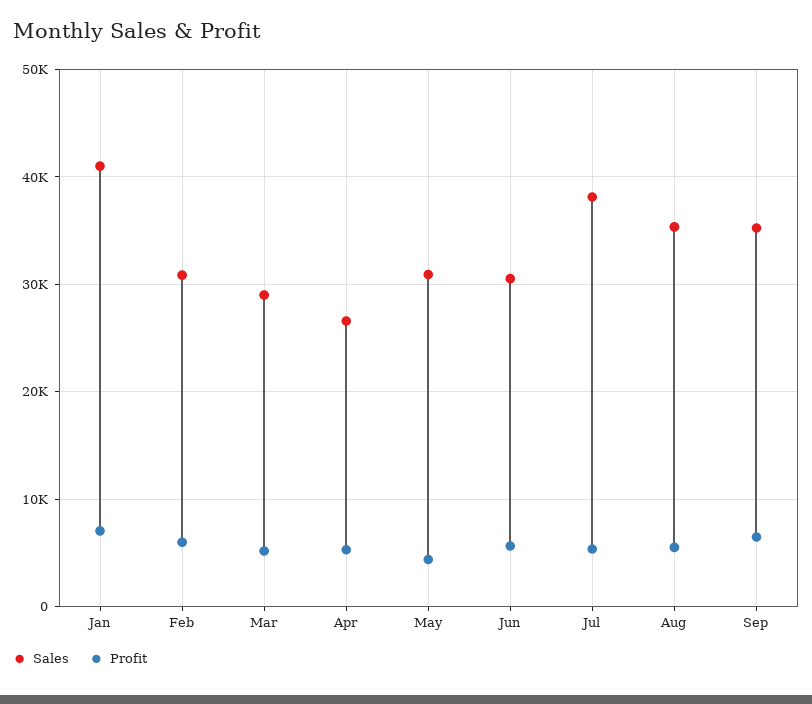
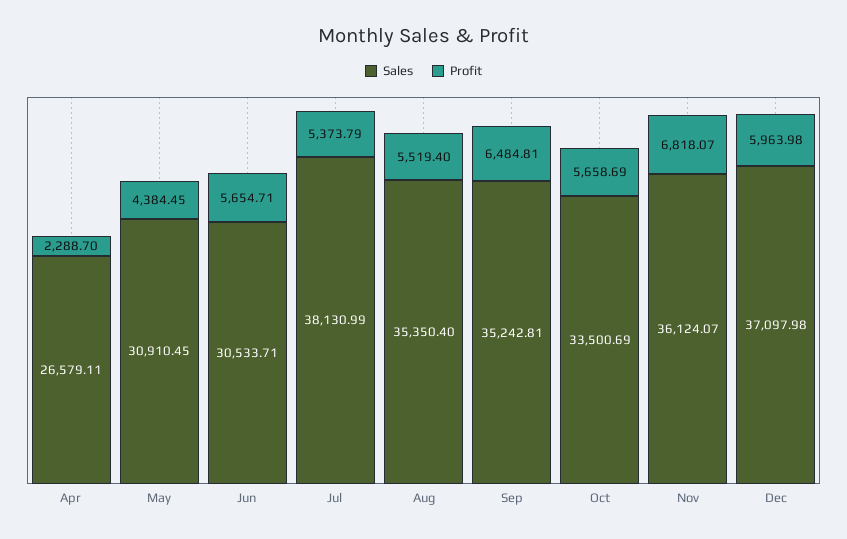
Sales, Jan: 41000 -> none
Profit, Jan: 7000 -> none
Sales, Feb: 31000 -> none
Profit, Feb: 6000 -> none
Sales, Mar: 29000 -> none
Profit, Mar: 5000 -> none
Profit, Apr: 5000 -> 2288.7
Sales, Oct: none -> 33500.69
Profit, Oct: none -> 5658.69
Sales, Nov: none -> 36124.07
Profit, Nov: none -> 6818.07
Sales, Dec: none -> 37097.98
Profit, Dec: none -> 5963.98

